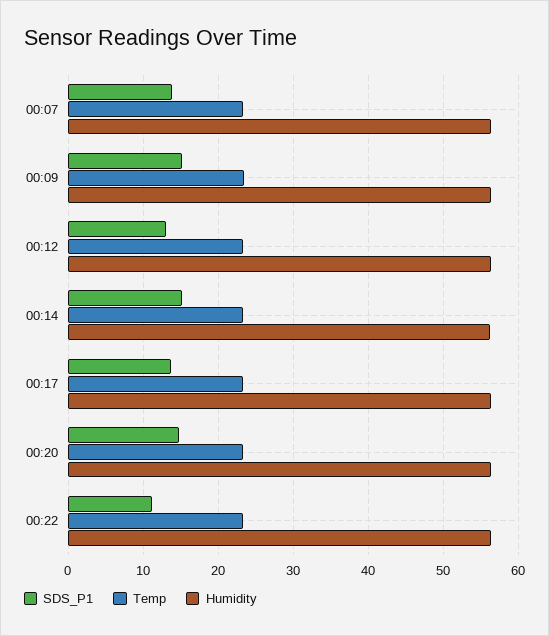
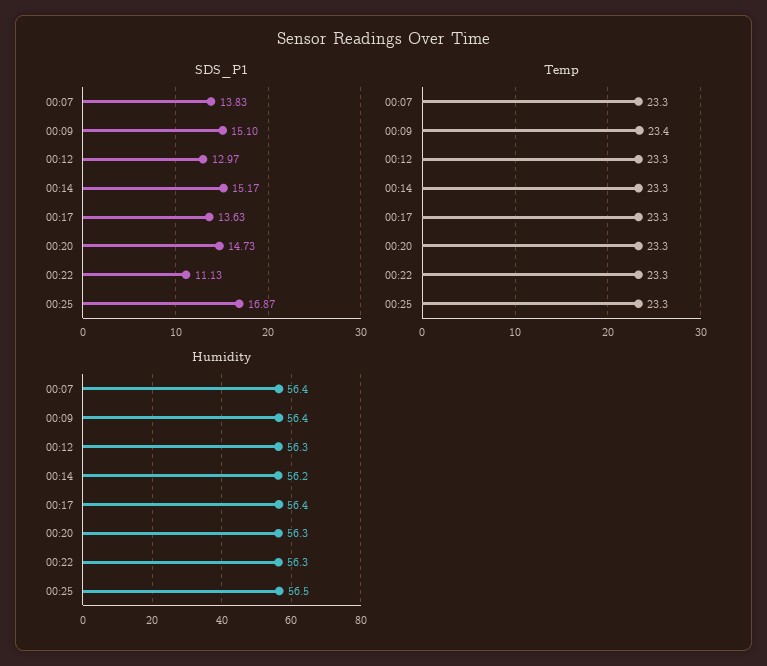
SDS_P1, 00:25: none -> 16.87
Temp, 00:25: none -> 23.3
Humidity, 00:25: none -> 56.5

